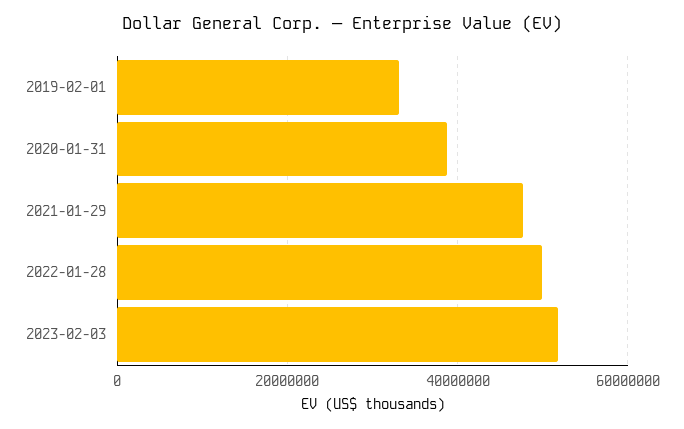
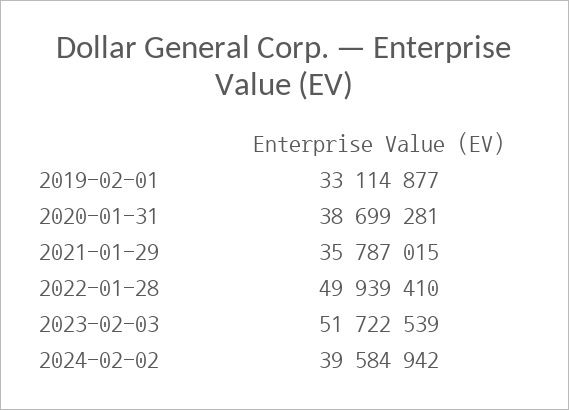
2021-01-29: 48000000 -> 35787015
2024-02-02: none -> 39584942

